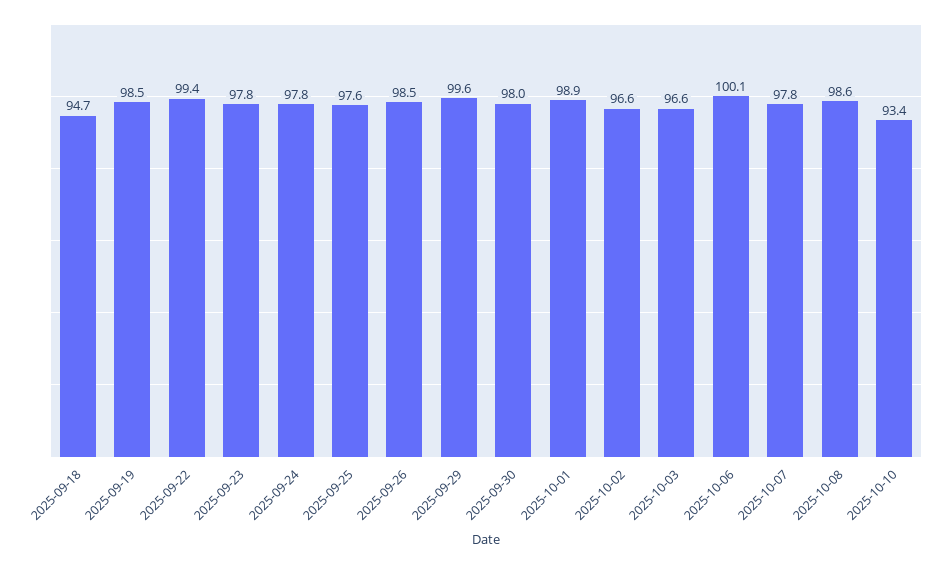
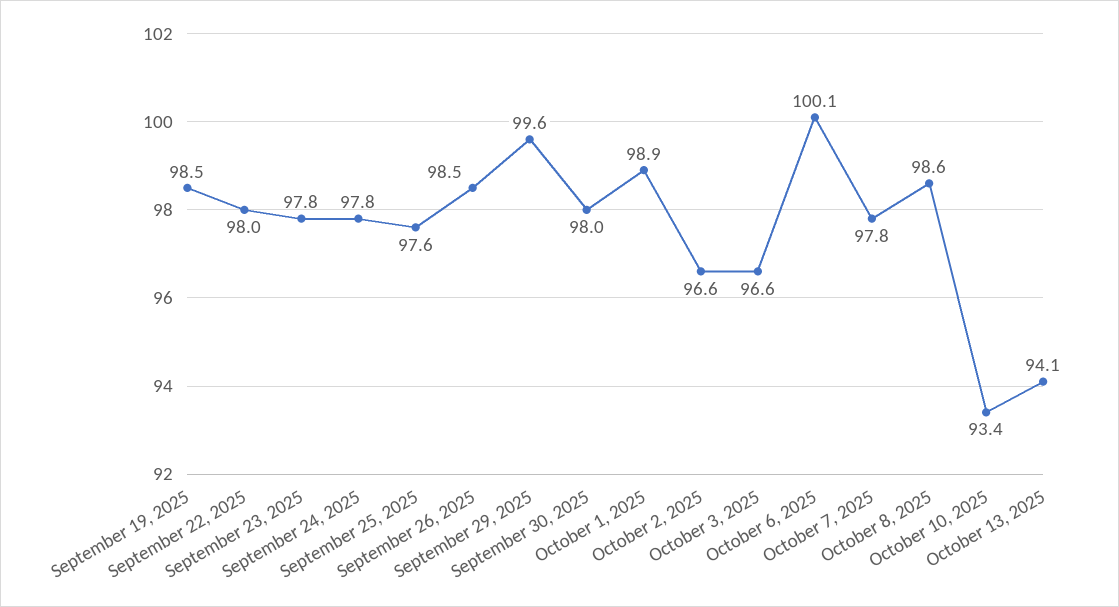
2025-09-18: 94.7 -> none
2025-09-22: 99.4 -> 98
October 13, 2025: none -> 94.1

